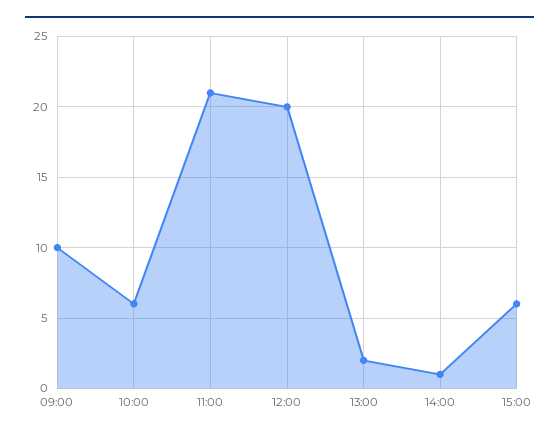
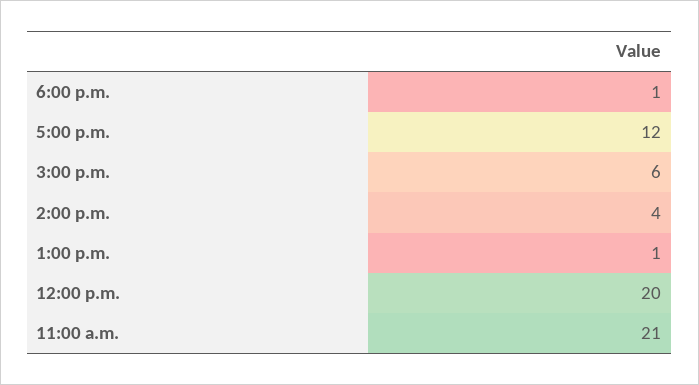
09:00: 10 -> none
10:00: 6 -> none
13:00: 2 -> 1
14:00: 1 -> 4
6:00 p.m.: none -> 1
5:00 p.m.: none -> 12

